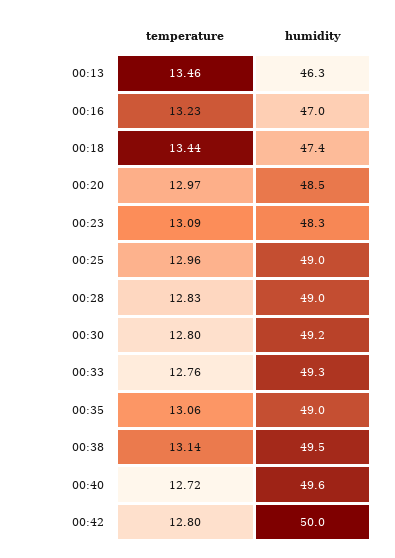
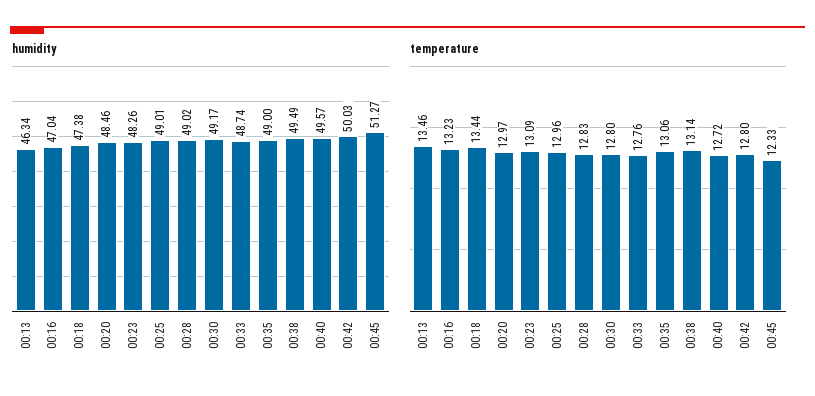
humidity, 00:33: 49.3 -> 48.74
humidity, 00:45: none -> 51.27
temperature, 00:45: none -> 12.33

